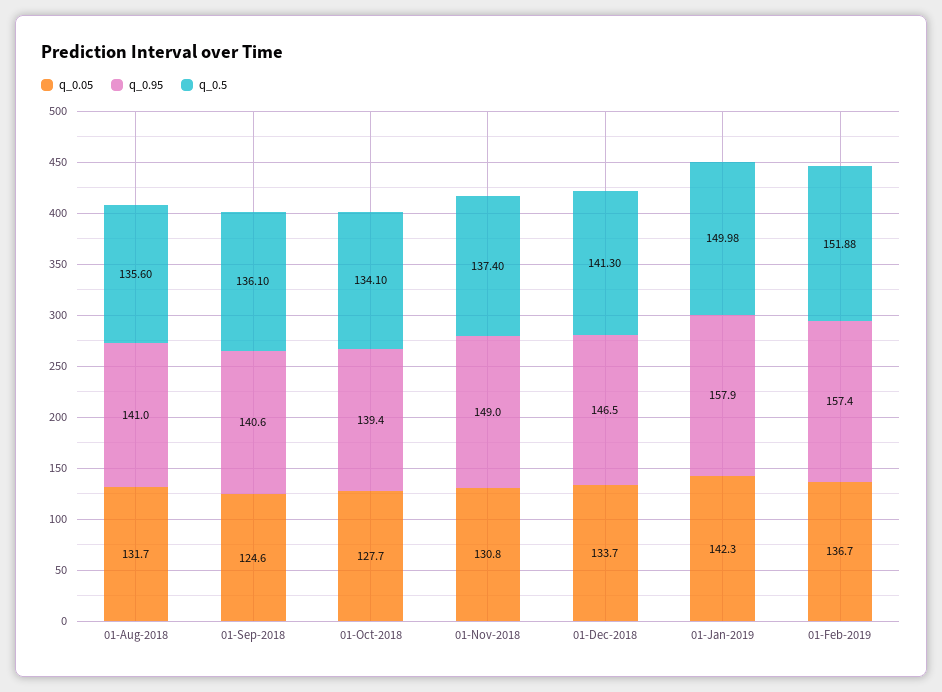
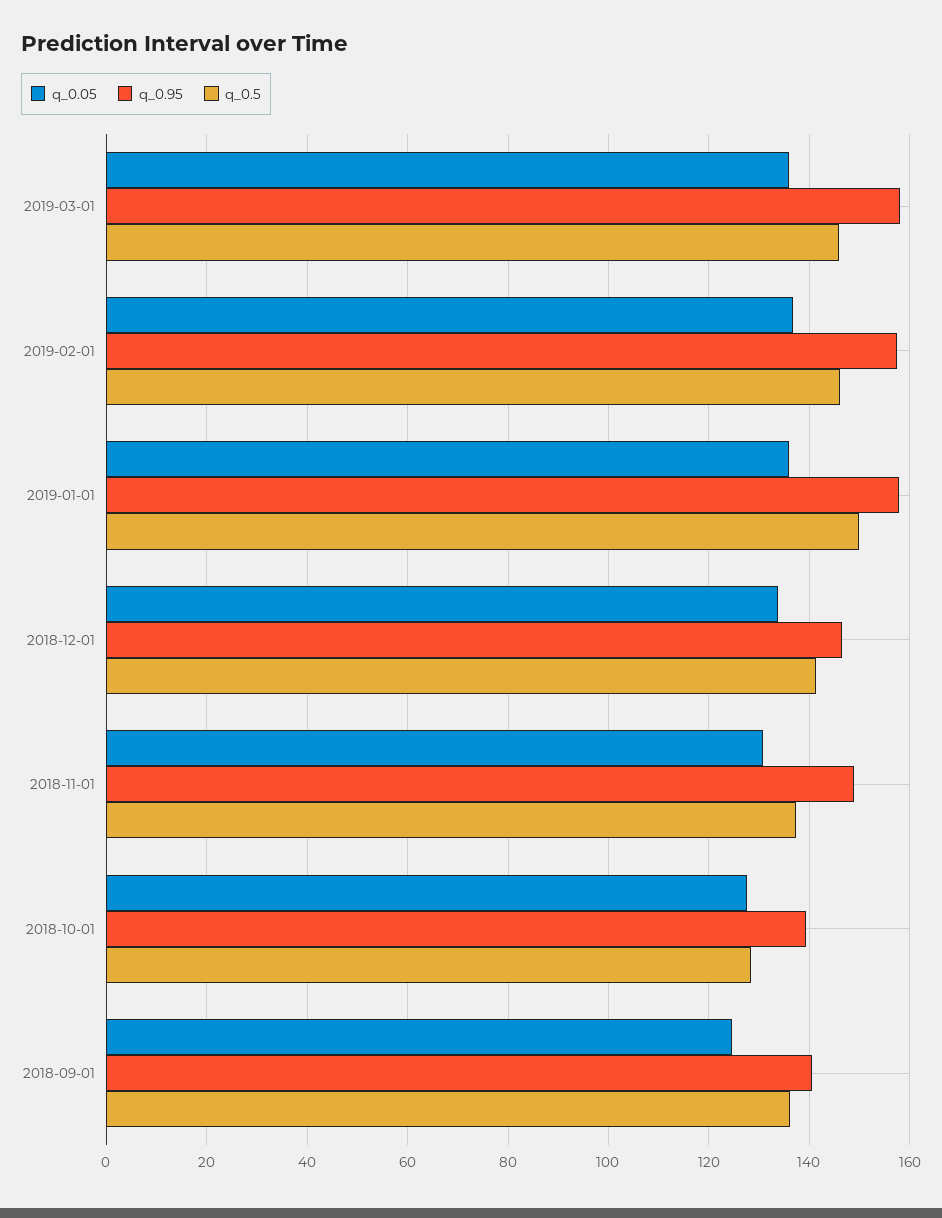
q_0.05, 01-Aug-2018: 131.7 -> none
q_0.95, 01-Aug-2018: 141 -> none
q_0.5, 01-Aug-2018: 135.6 -> none
q_0.5, 01-Oct-2018: 134.1 -> 128
q_0.05, 01-Jan-2019: 142.3 -> 136
q_0.5, 01-Feb-2019: 151.88 -> 146
q_0.05, 2019-03-01: none -> 136
q_0.95, 2019-03-01: none -> 158
q_0.5, 2019-03-01: none -> 146

